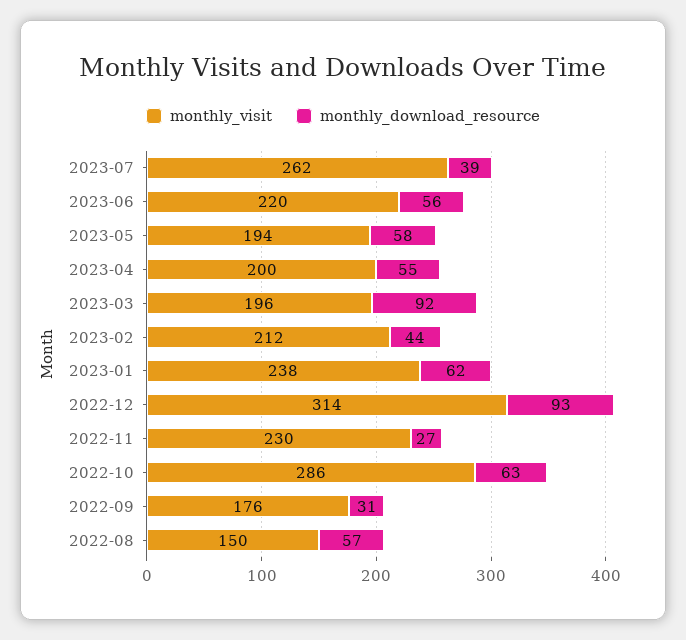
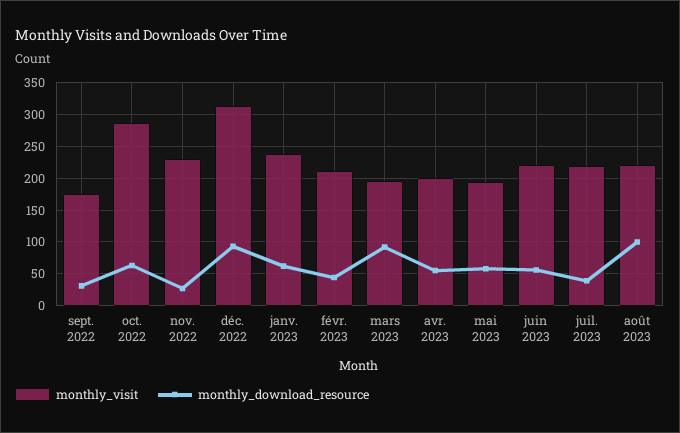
monthly_visit, 2023-07: 262 -> 220
monthly_visit, 2022-08: 150 -> none
monthly_download_resource, 2022-08: 57 -> none
monthly_visit, août 2023: none -> 220
monthly_download_resource, août 2023: none -> 100

